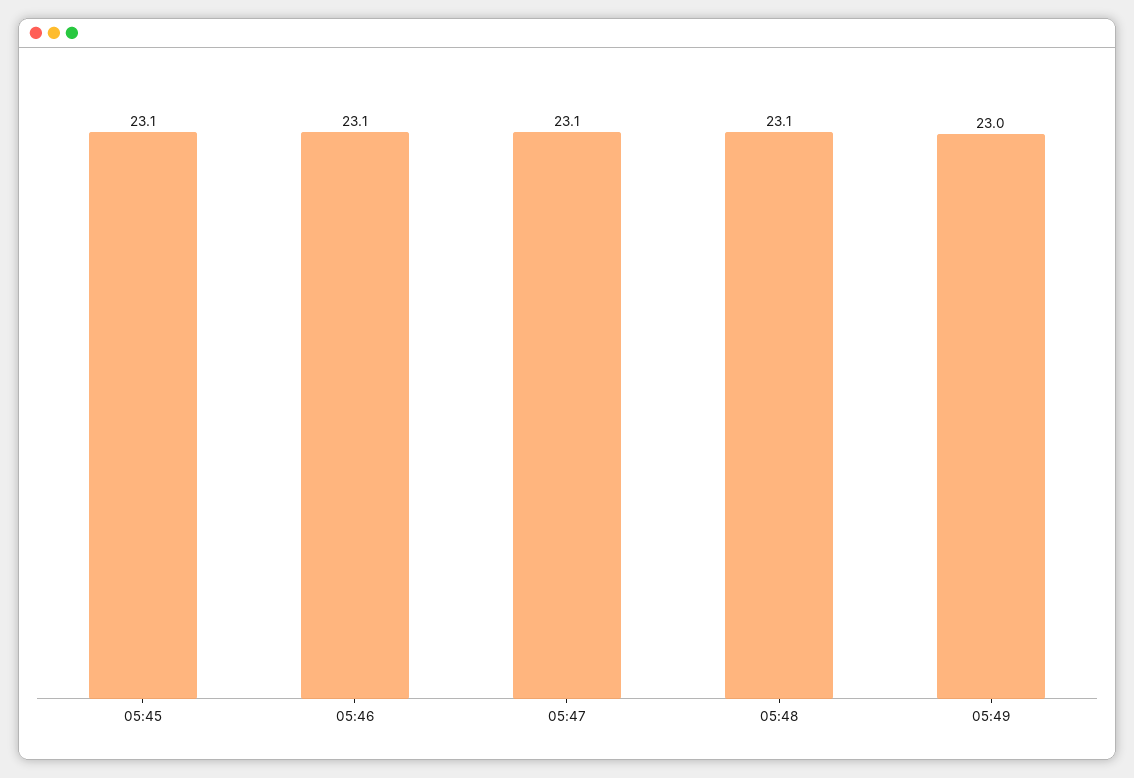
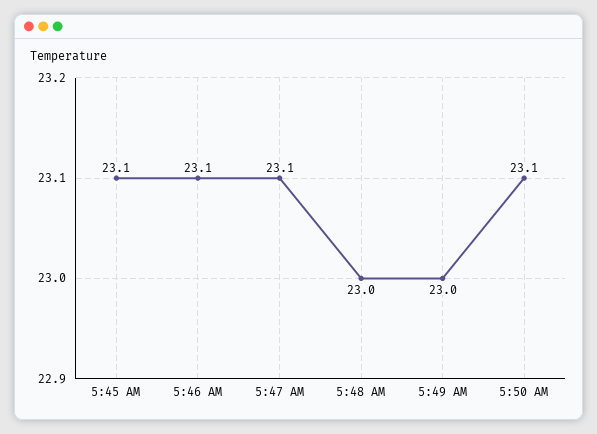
05:48: 23.1 -> 23
5:50 AM: none -> 23.1

